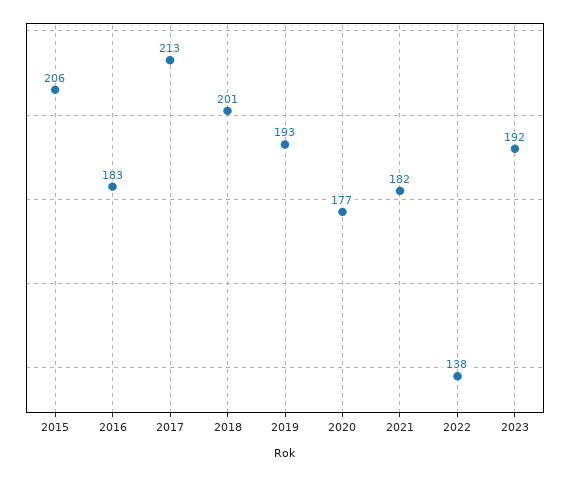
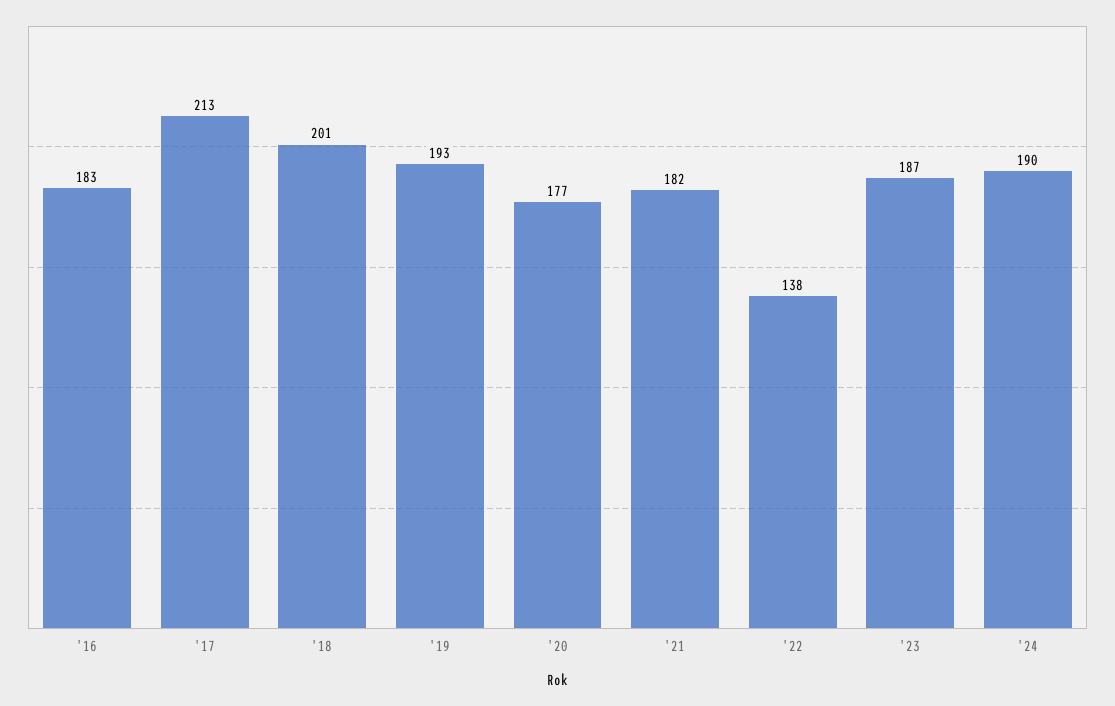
2015: 206 -> none
2023: 192 -> 187
'24: none -> 190

